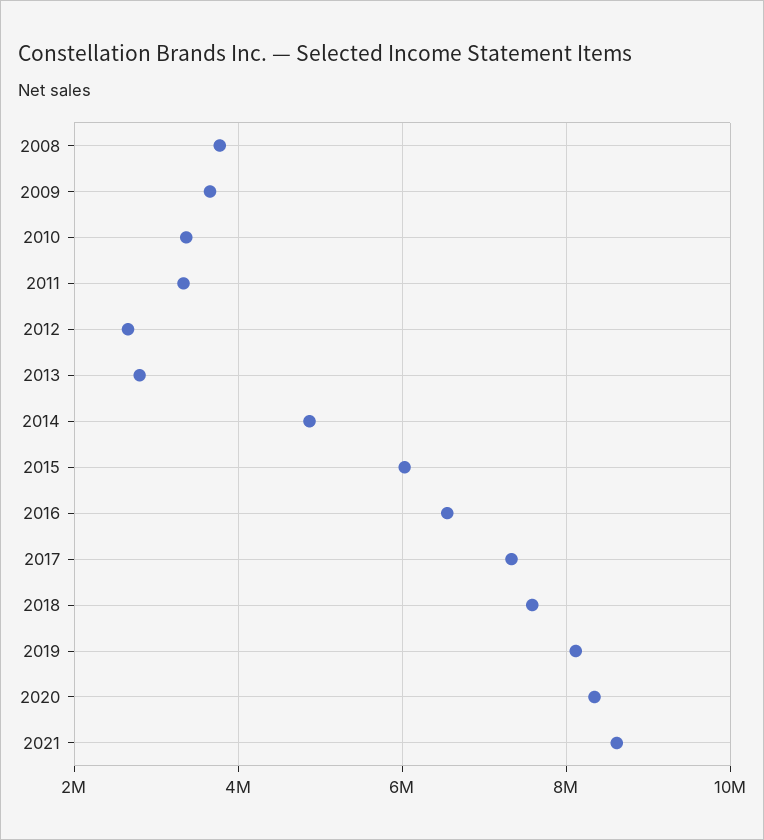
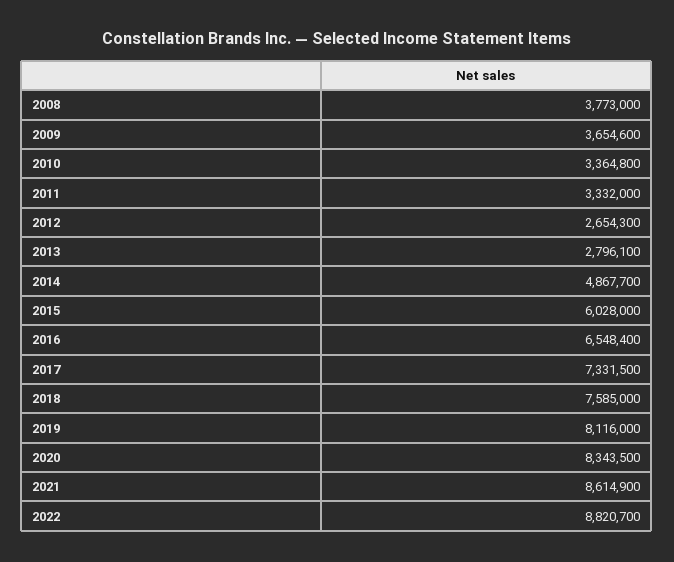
2022: none -> 8820700

